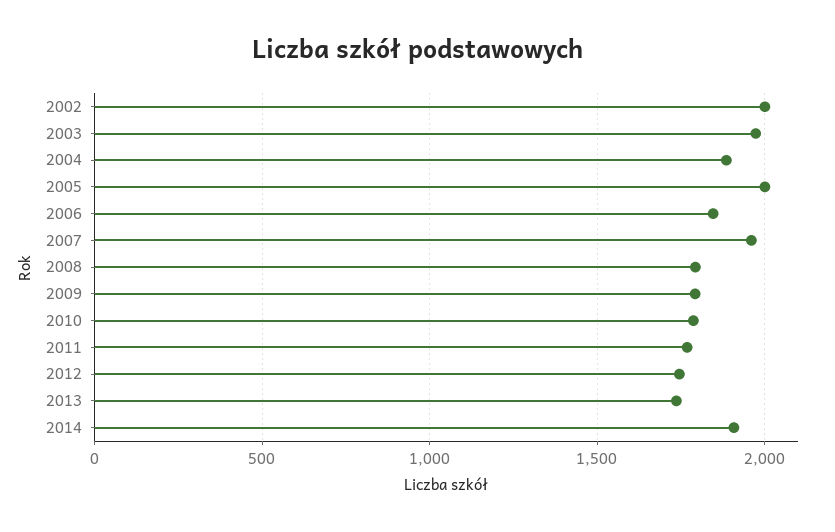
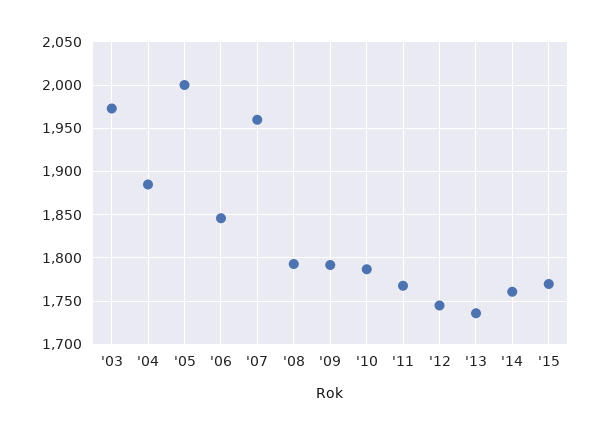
2002: 2000 -> none
2014: 1900 -> 1760
'15: none -> 1770

